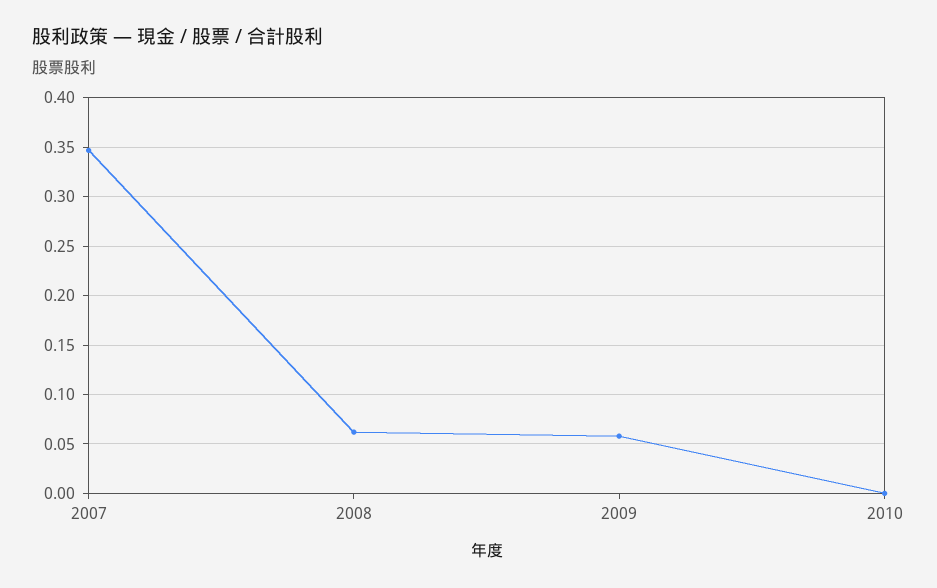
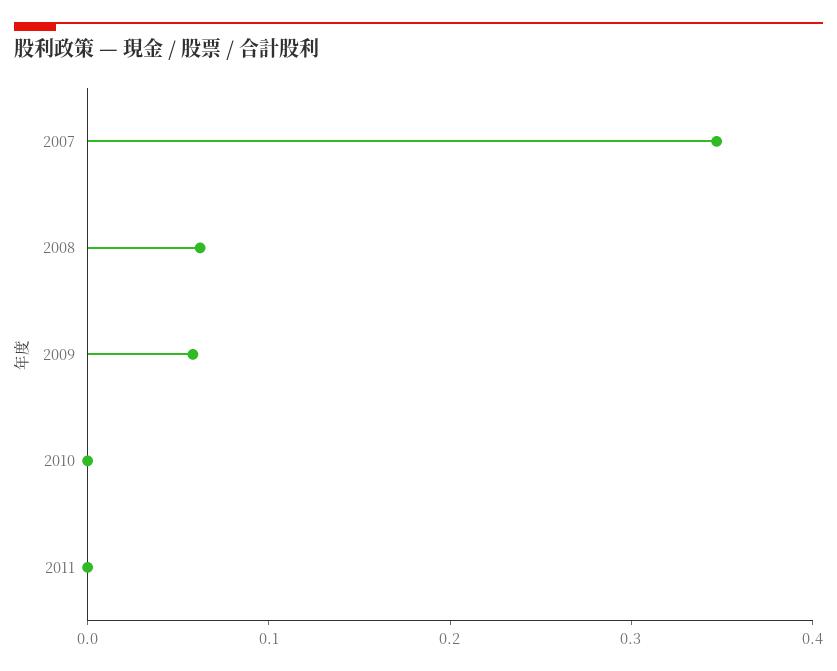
2011: none -> 0

